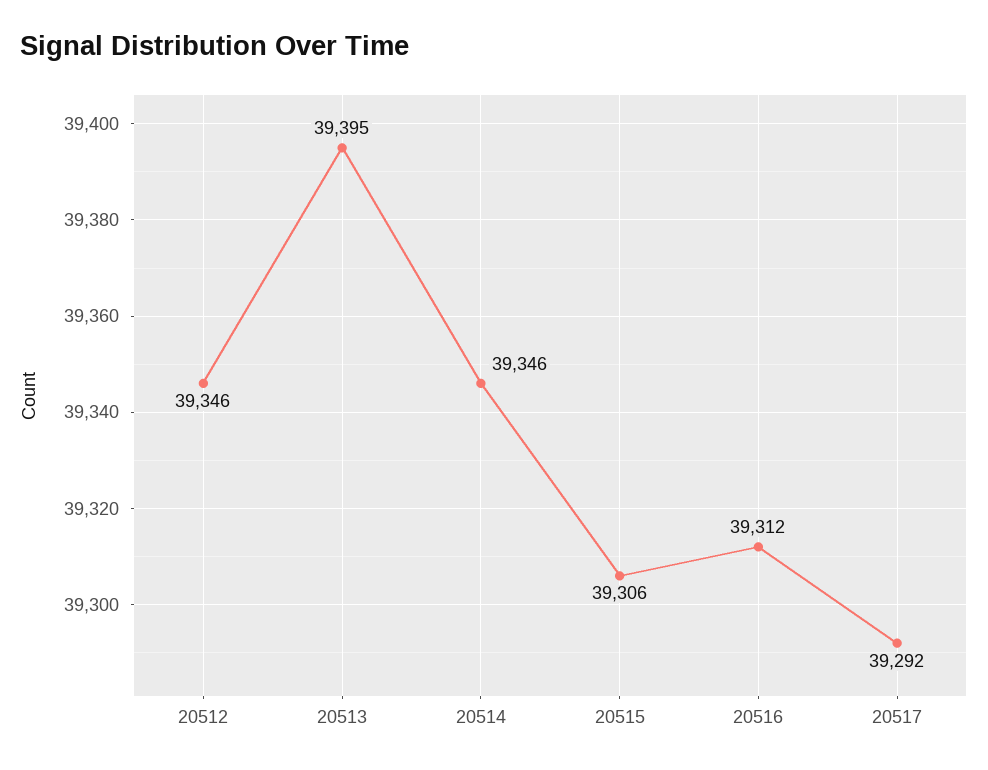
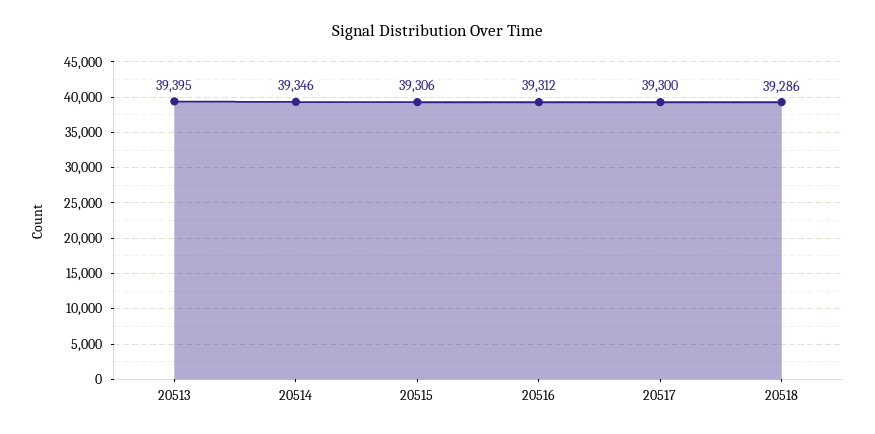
20512: 39346 -> none
20517: 39292 -> 39300
20518: none -> 39286

